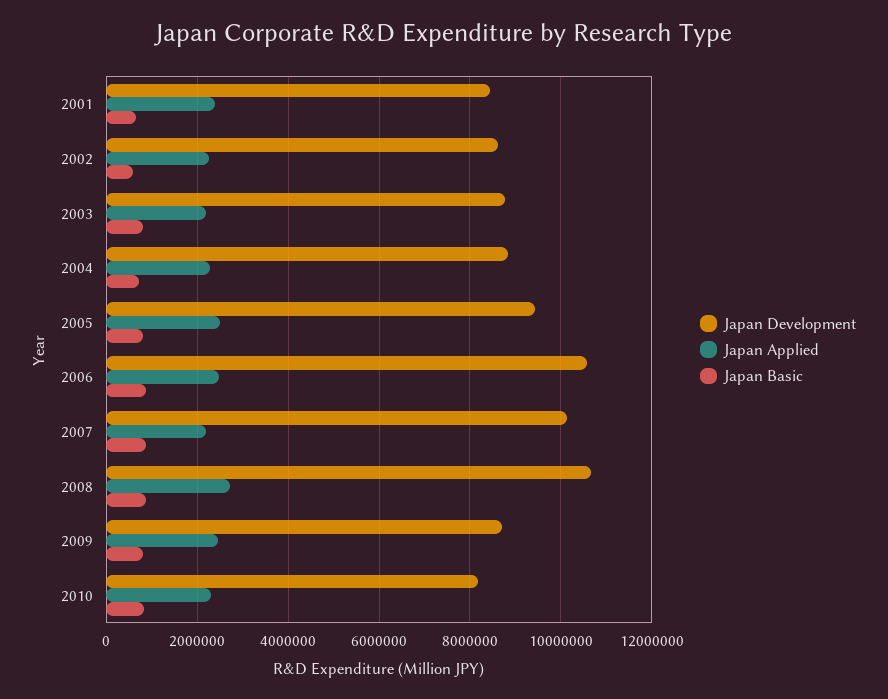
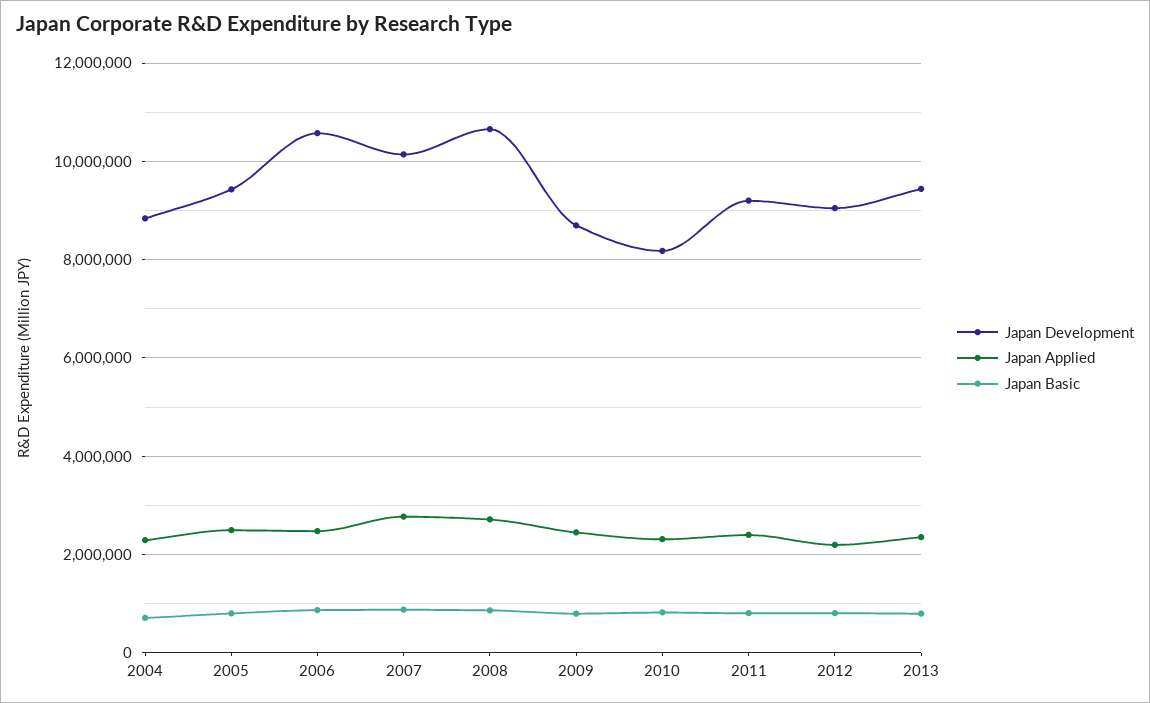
Japan Development, 2001: 8400000 -> none
Japan Applied, 2001: 2400000 -> none
Japan Basic, 2001: 600000 -> none
Japan Development, 2002: 8600000 -> none
Japan Applied, 2002: 2200000 -> none
Japan Basic, 2002: 600000 -> none
Japan Development, 2003: 8800000 -> none
Japan Applied, 2003: 2200000 -> none
Japan Basic, 2003: 800000 -> none
Japan Applied, 2007: 2200000 -> 2800000
Japan Development, 2011: none -> 9200000
Japan Applied, 2011: none -> 2400000
Japan Basic, 2011: none -> 800000
Japan Development, 2012: none -> 9000000
Japan Applied, 2012: none -> 2200000
Japan Basic, 2012: none -> 800000
Japan Development, 2013: none -> 9400000
Japan Applied, 2013: none -> 2400000
Japan Basic, 2013: none -> 800000

